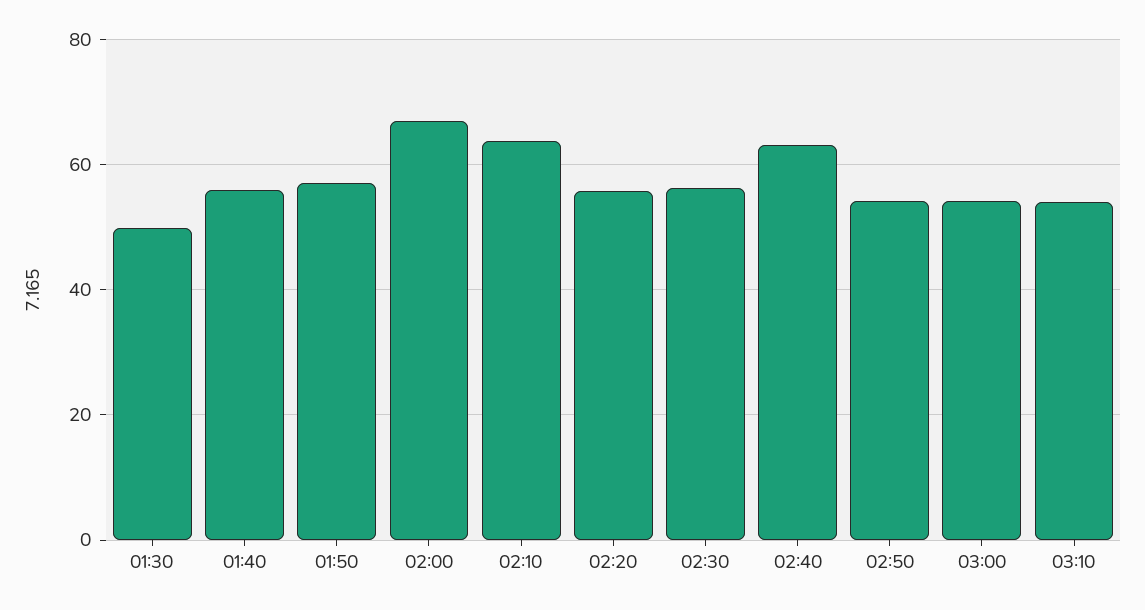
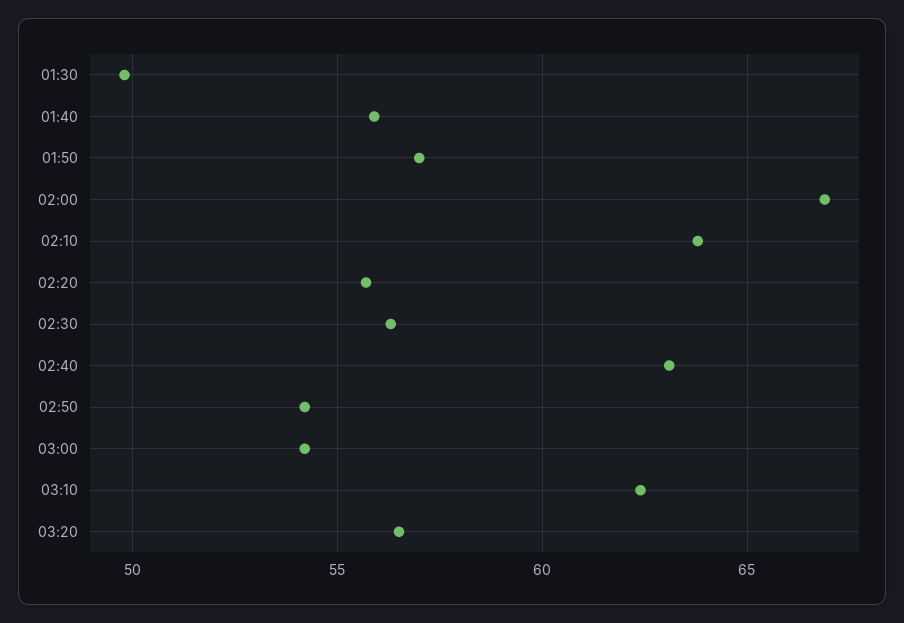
03:10: 54 -> 62.5
03:20: none -> 56.5

